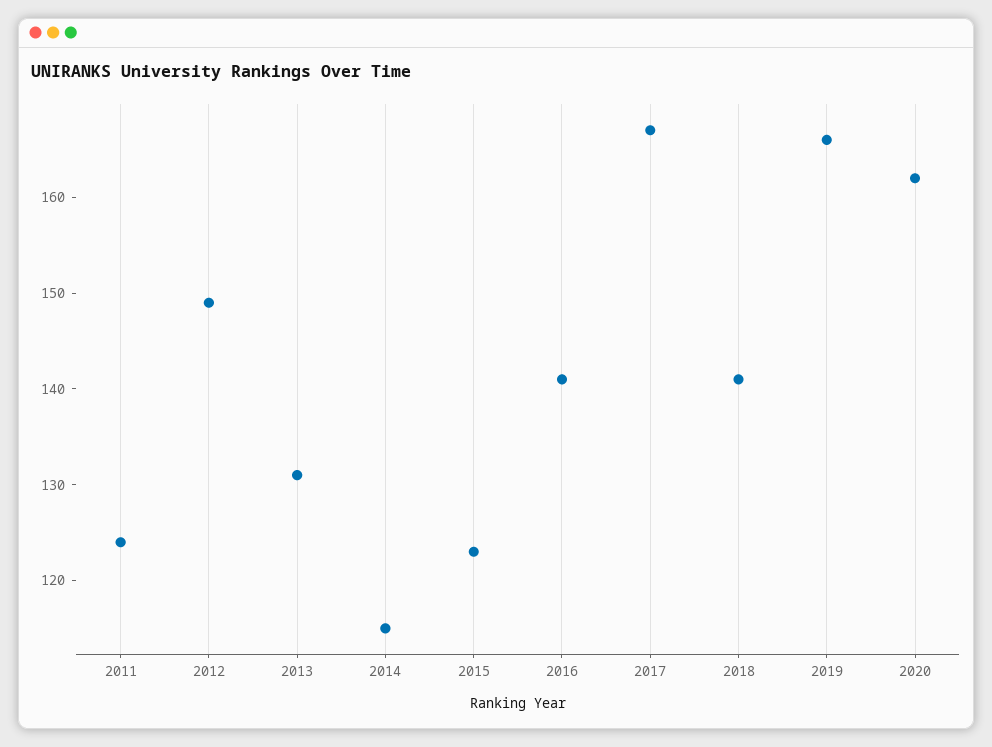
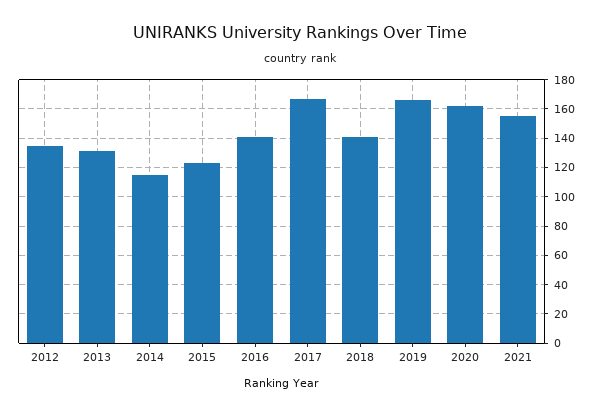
2011: 124 -> none
2012: 149 -> 135
2021: none -> 155

